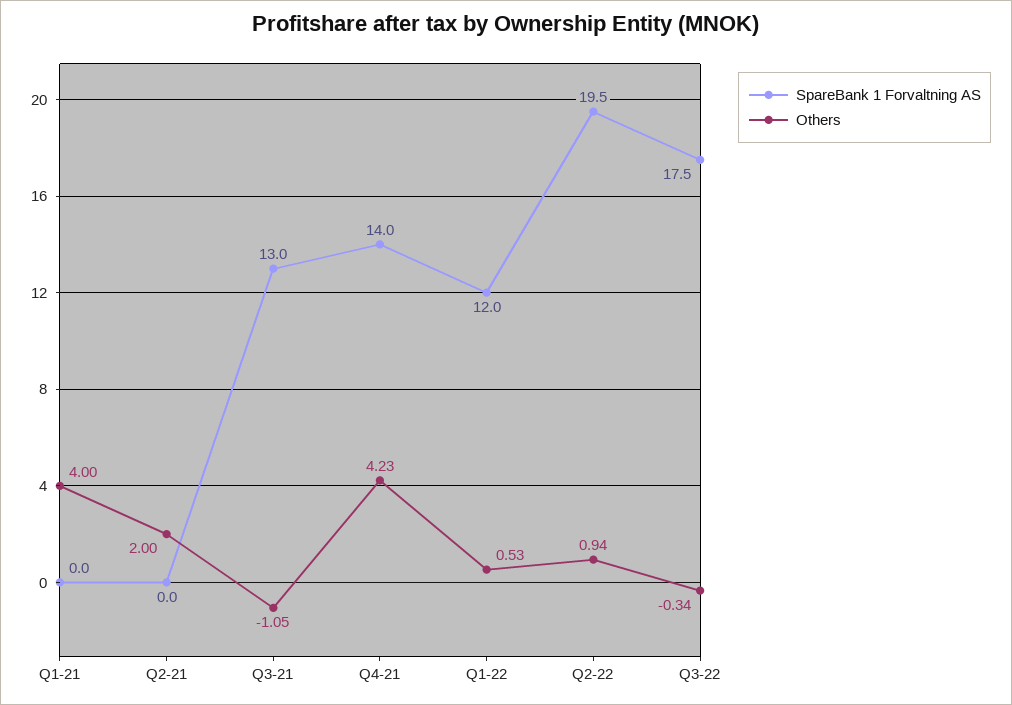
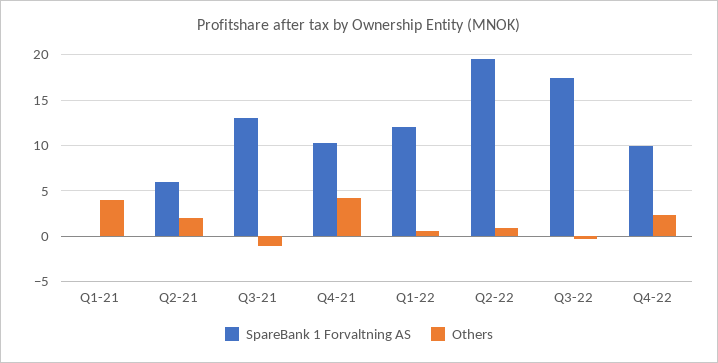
SpareBank 1 Forvaltning AS, Q2-21: 0 -> 6
SpareBank 1 Forvaltning AS, Q4-21: 14 -> 10
SpareBank 1 Forvaltning AS, Q4-22: none -> 10
Others, Q4-22: none -> 2

